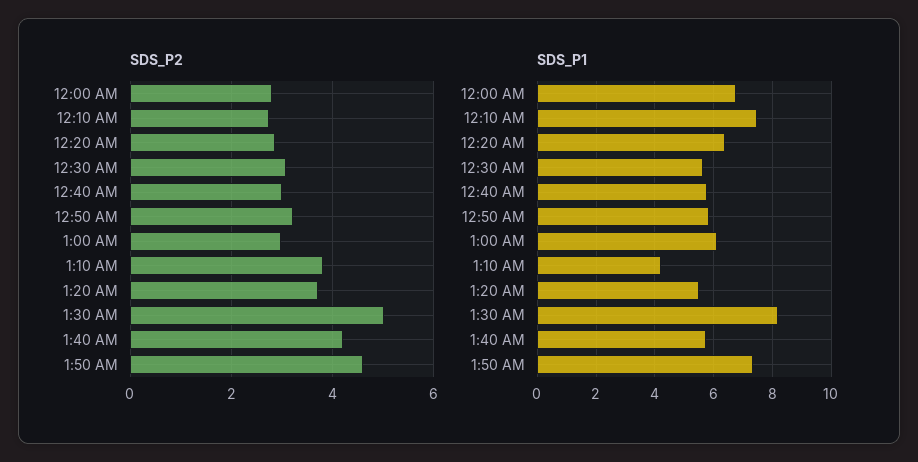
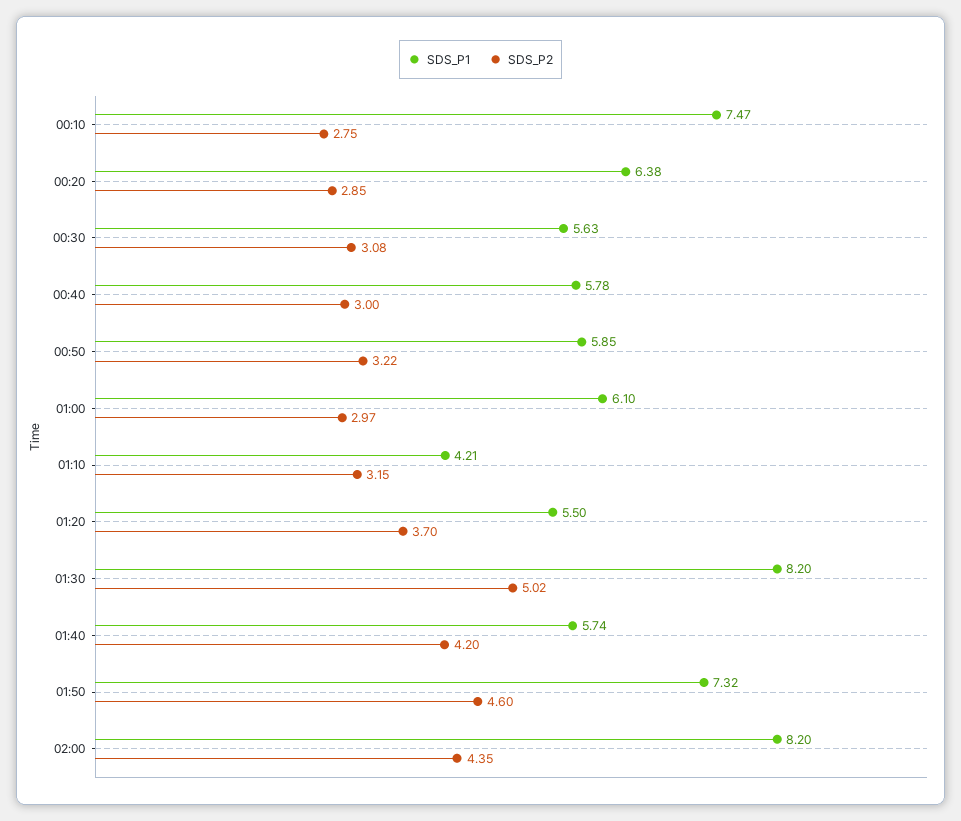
SDS_P2, 12:00 AM: 2.8 -> none
SDS_P2, 1:10 AM: 3.8 -> 3.15
SDS_P1, 12:00 AM: 6.75 -> none
SDS_P1, 02:00: none -> 8.2
SDS_P2, 02:00: none -> 4.35

